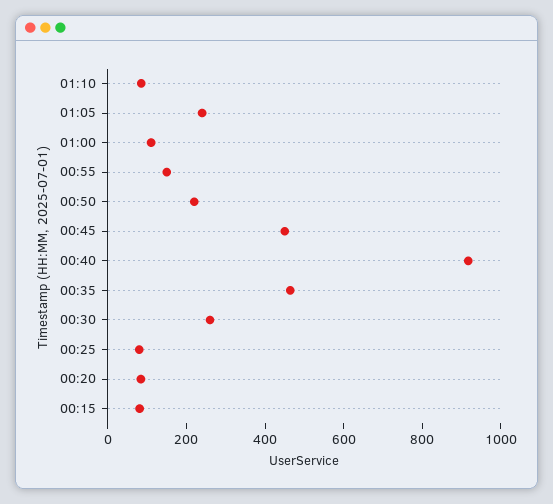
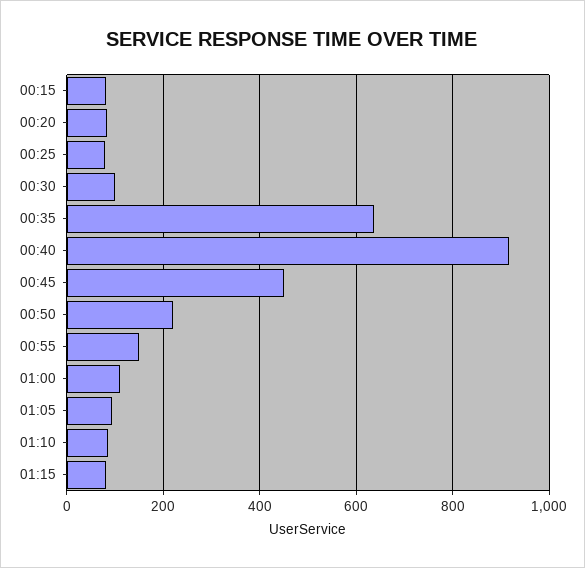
01:05: 250 -> 100
00:35: 450 -> 640
00:30: 250 -> 100
01:15: none -> 80

